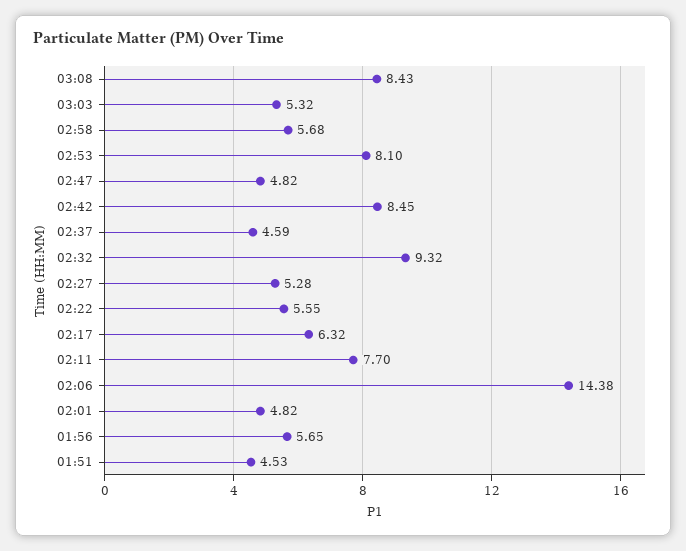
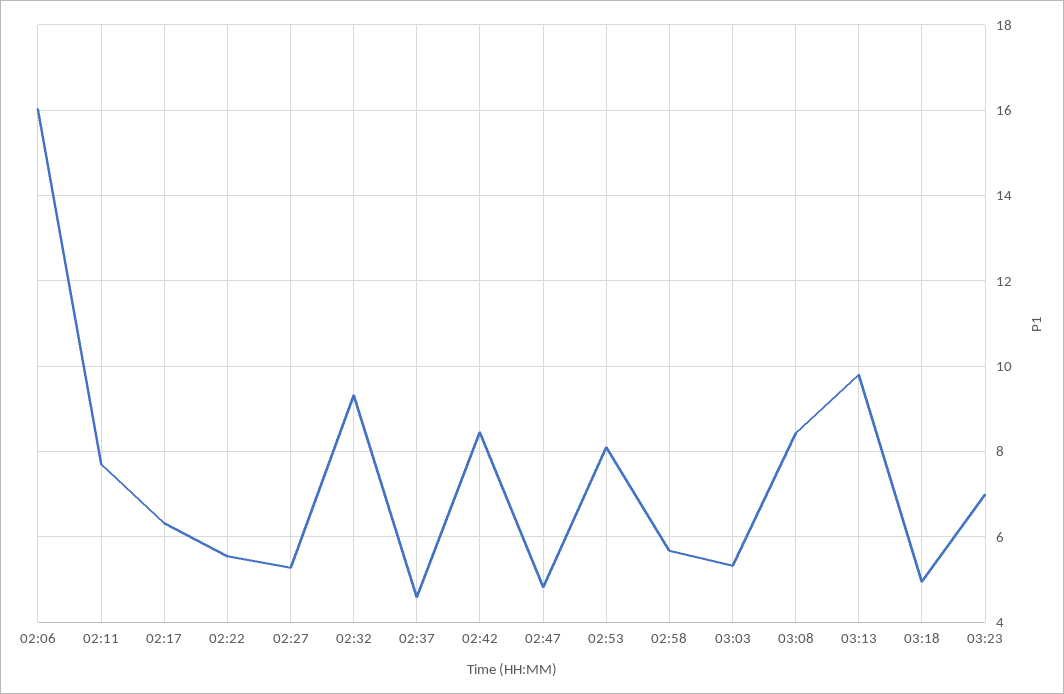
02:06: 14.38 -> 16
02:01: 4.82 -> none
01:56: 5.65 -> none
01:51: 4.53 -> none
03:13: none -> 9.8
03:18: none -> 5
03:23: none -> 7

